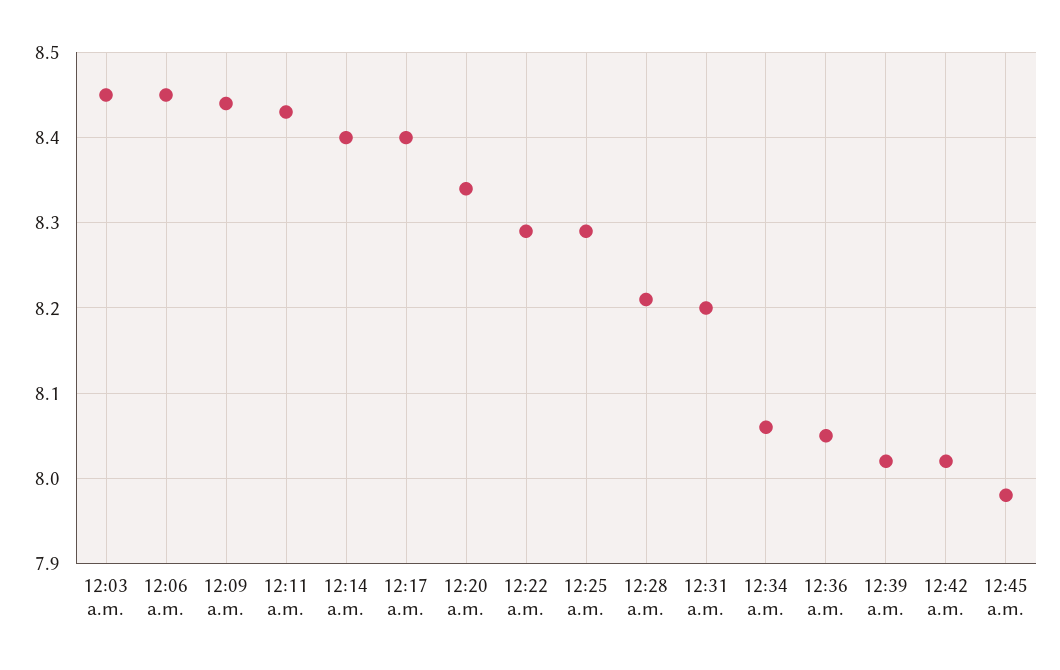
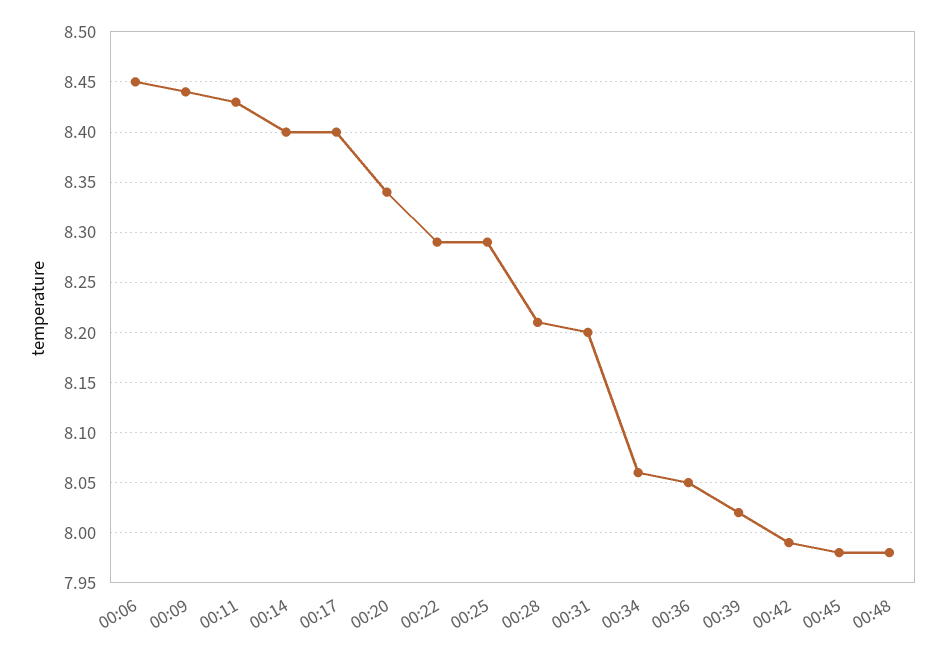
12:03 a.m.: 8.45 -> none
12:42 a.m.: 8.02 -> 7.99
00:48: none -> 7.98

